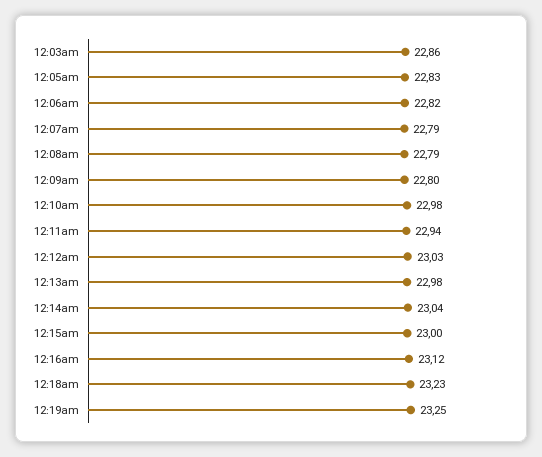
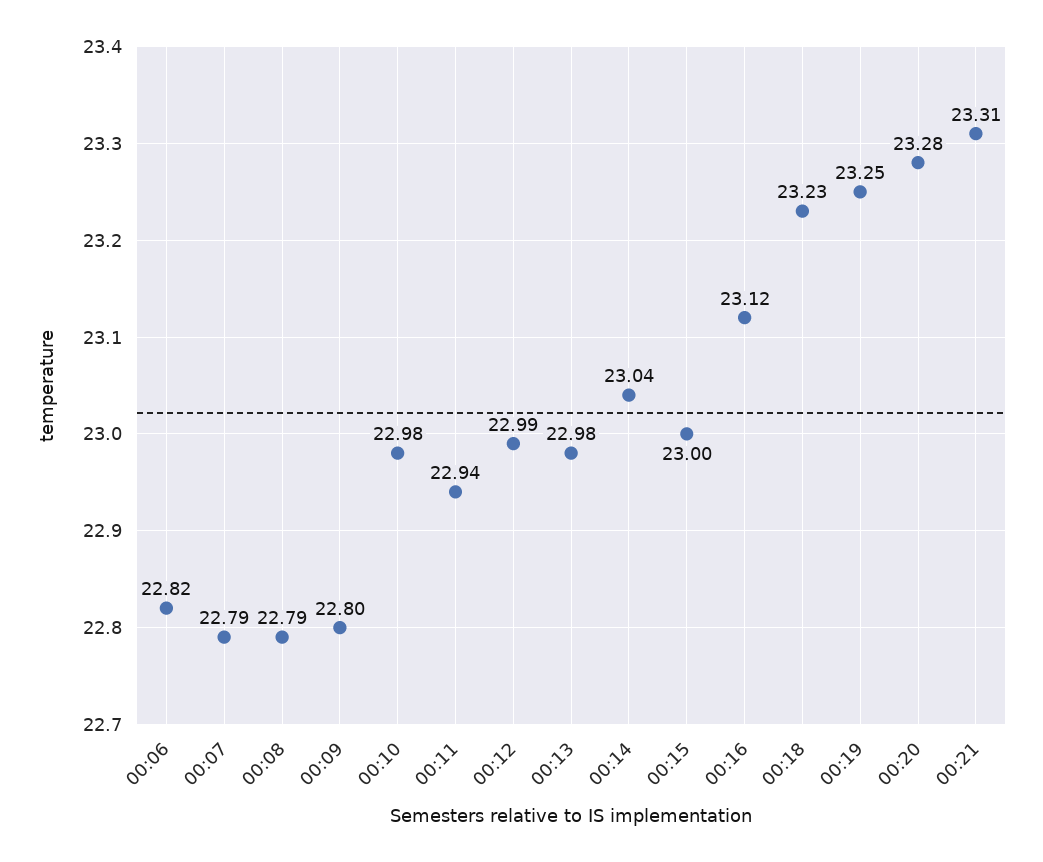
12:03am: 22.86 -> none
12:05am: 22.83 -> none
12:12am: 23.03 -> 22.99
00:20: none -> 23.28
00:21: none -> 23.31

